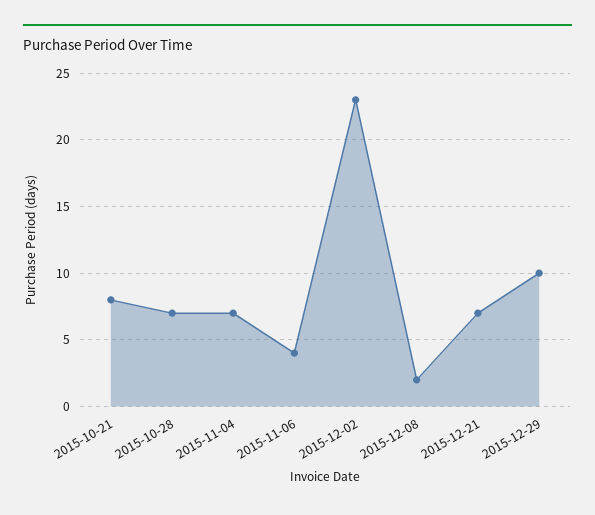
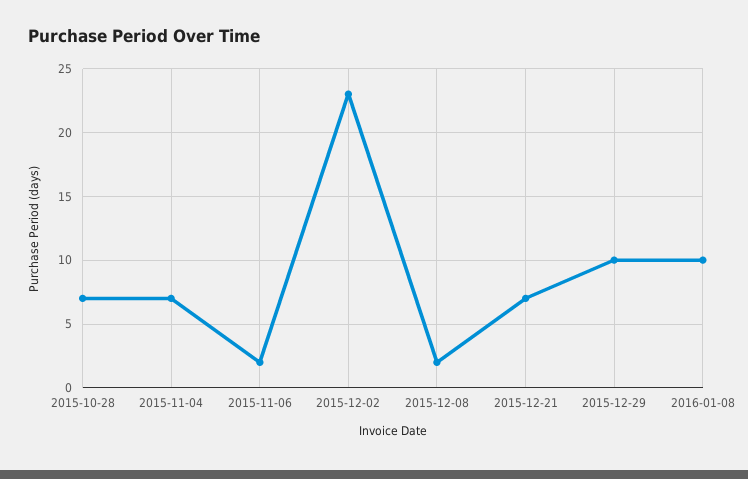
2015-10-21: 8 -> none
2015-11-06: 4 -> 2
2016-01-08: none -> 10

